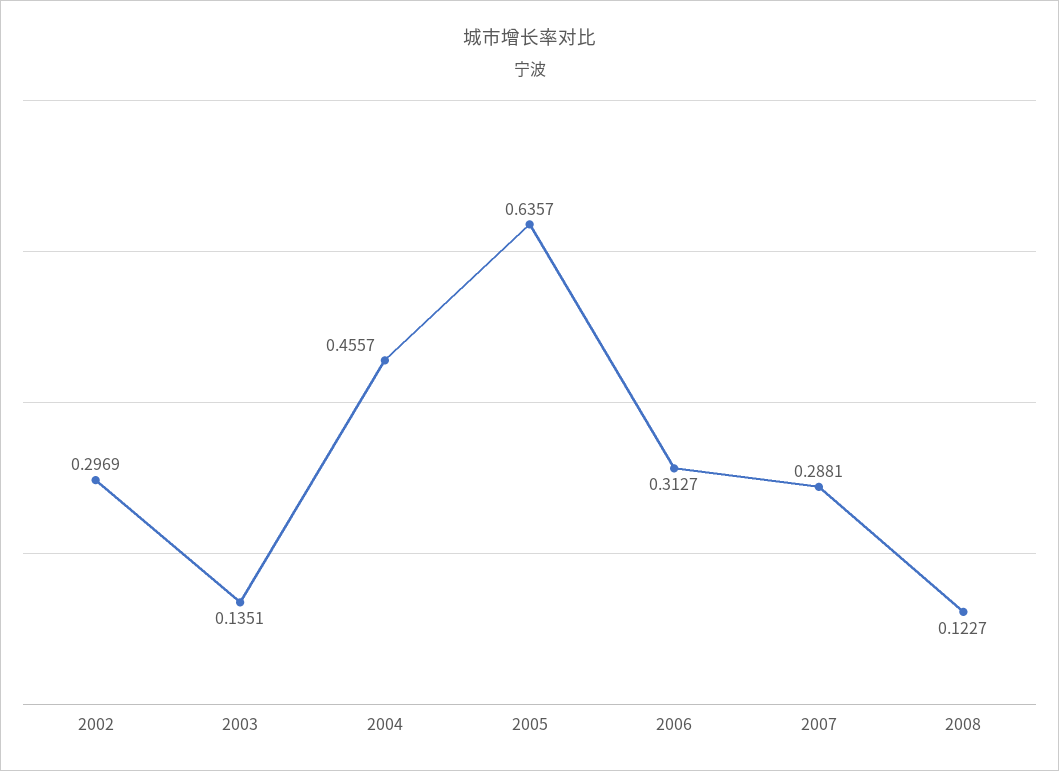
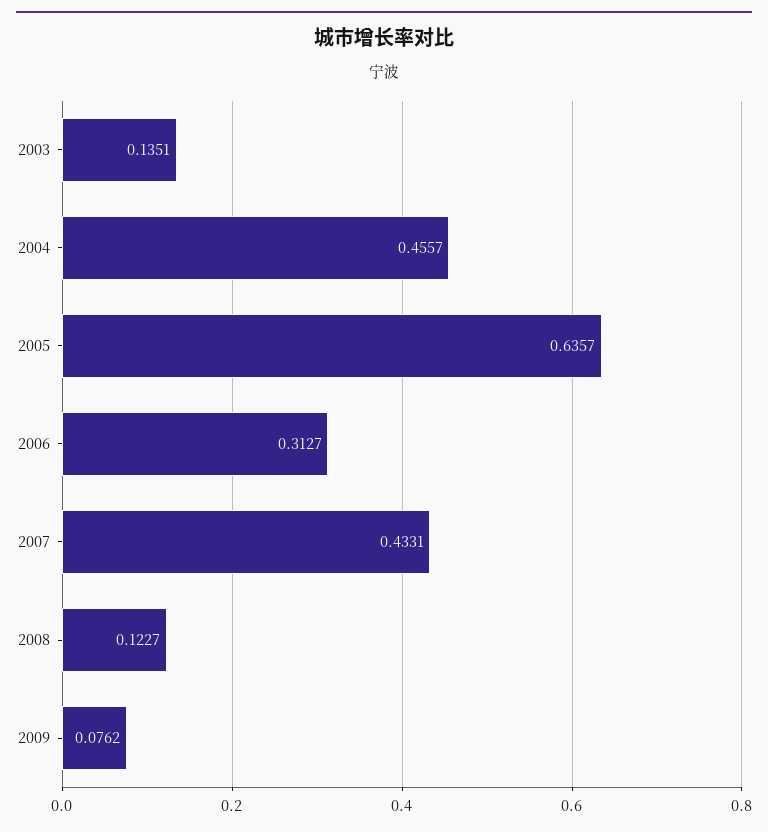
2002: 0.2969 -> none
2007: 0.2881 -> 0.4331
2009: none -> 0.0762

